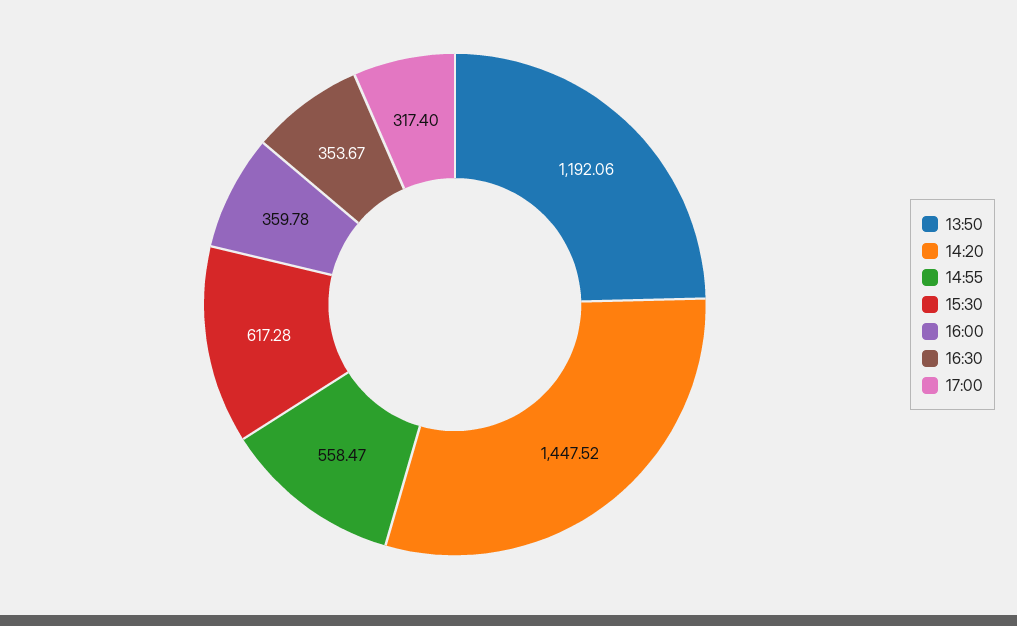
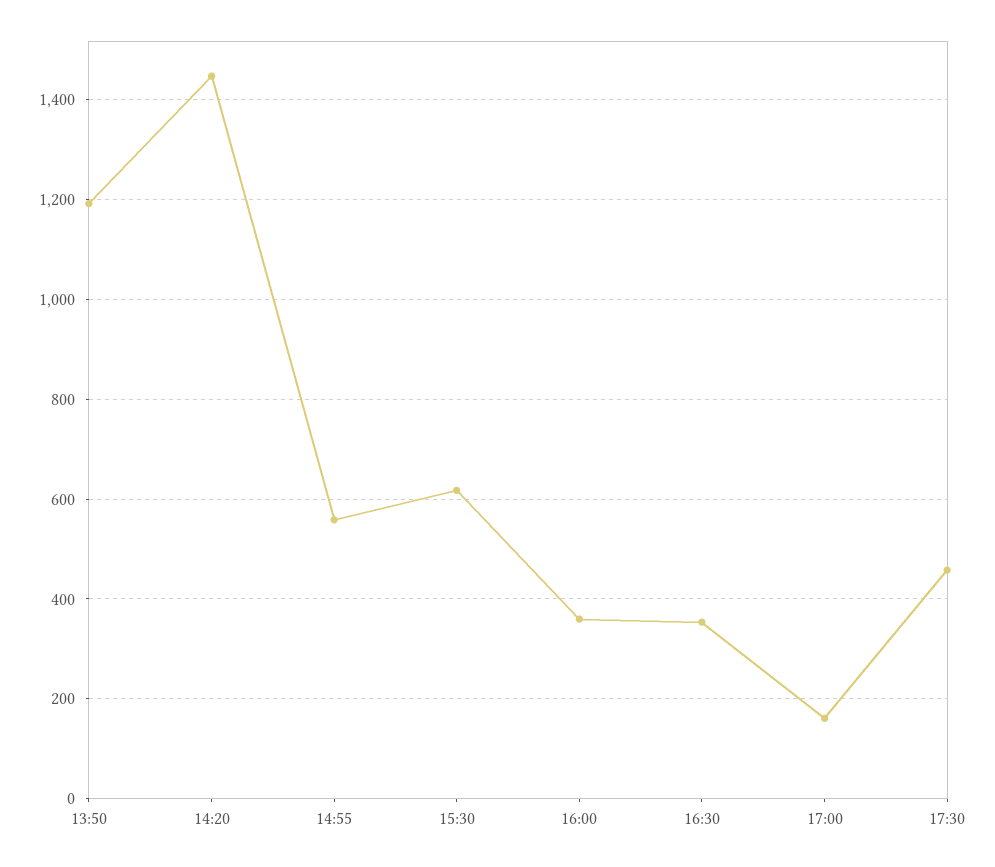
17:00: 317.4 -> 160
17:30: none -> 460

